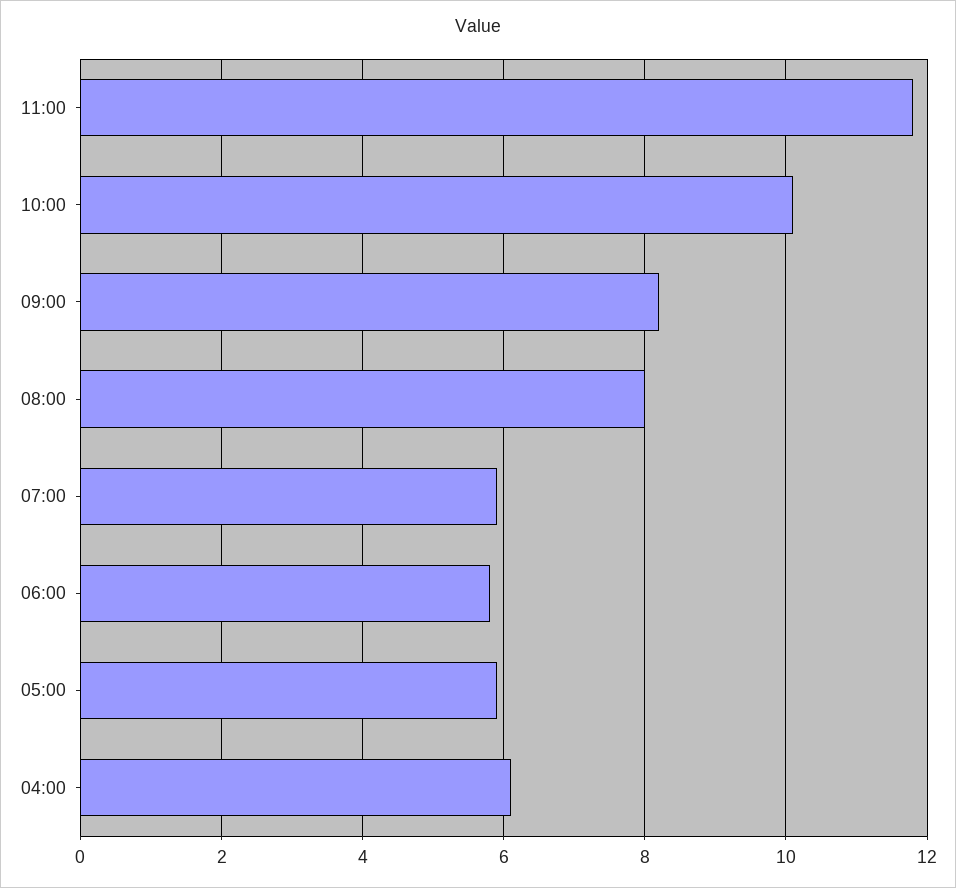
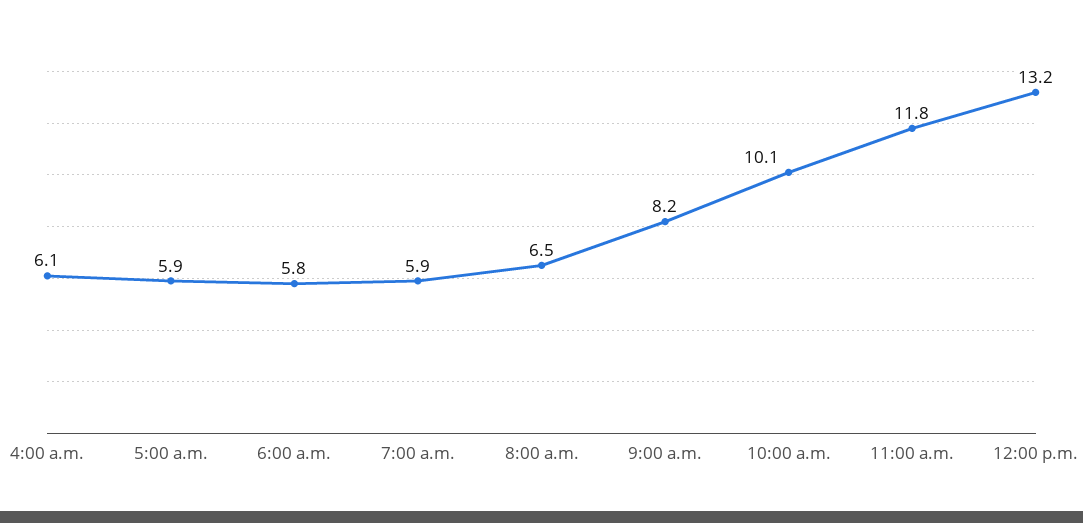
08:00: 8 -> 6.5
12:00 p.m.: none -> 13.2

